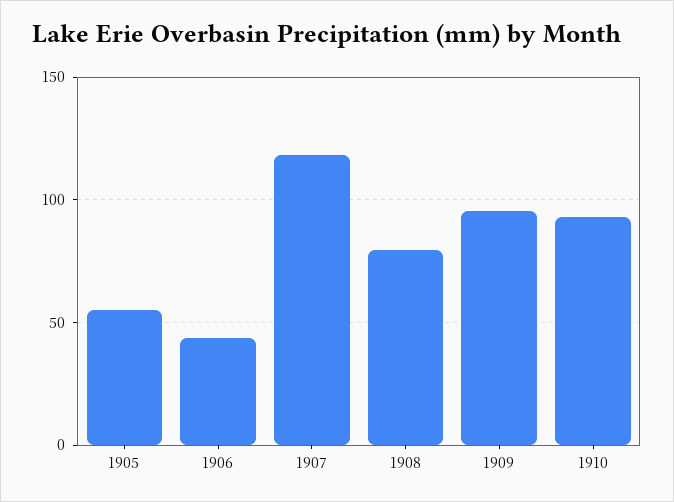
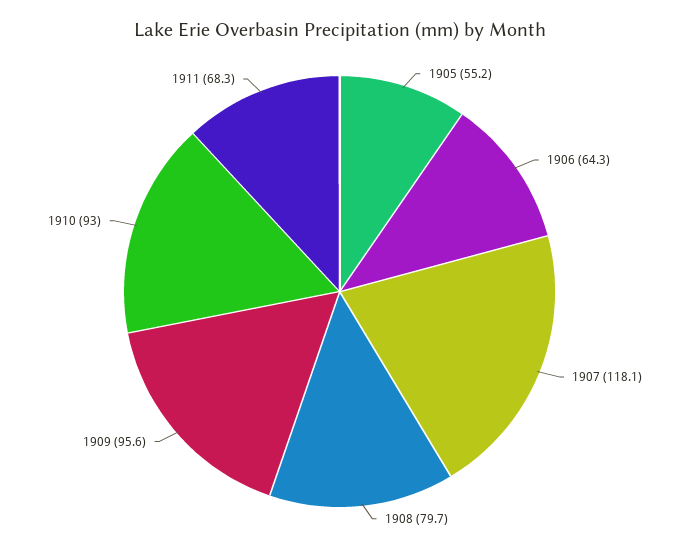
1906: 45 -> 64.3
1911: none -> 68.3

